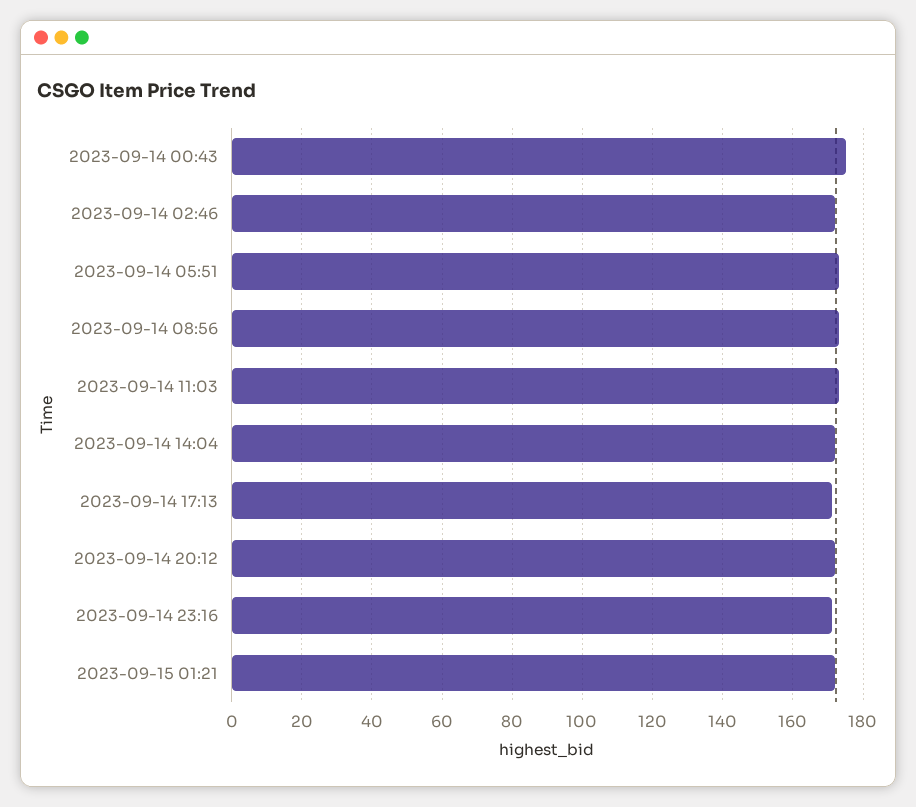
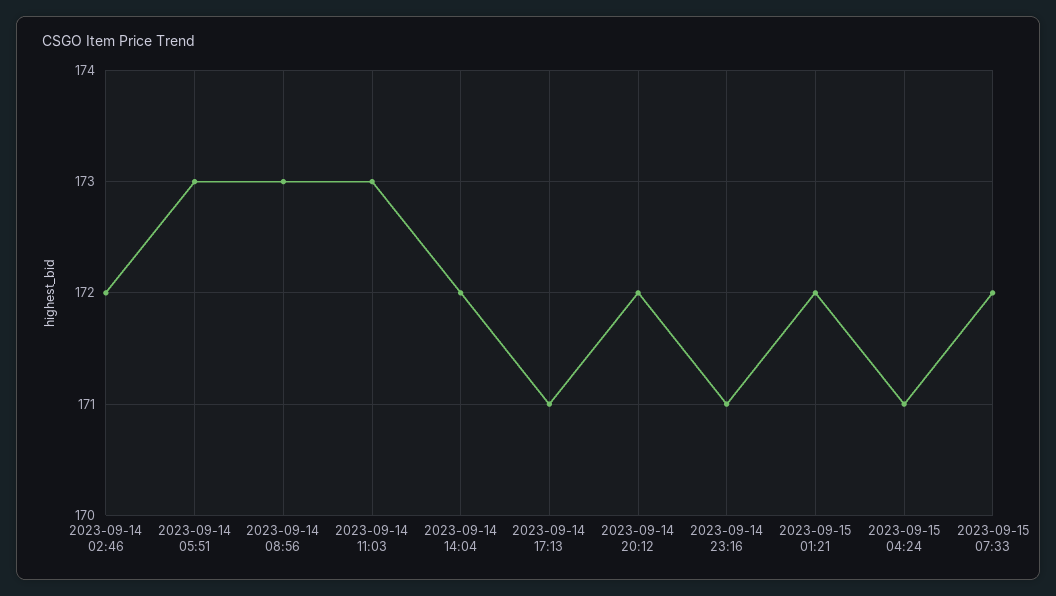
2023-09-14 00:43: 175 -> none
2023-09-15 04:24: none -> 171
2023-09-15 07:33: none -> 172

